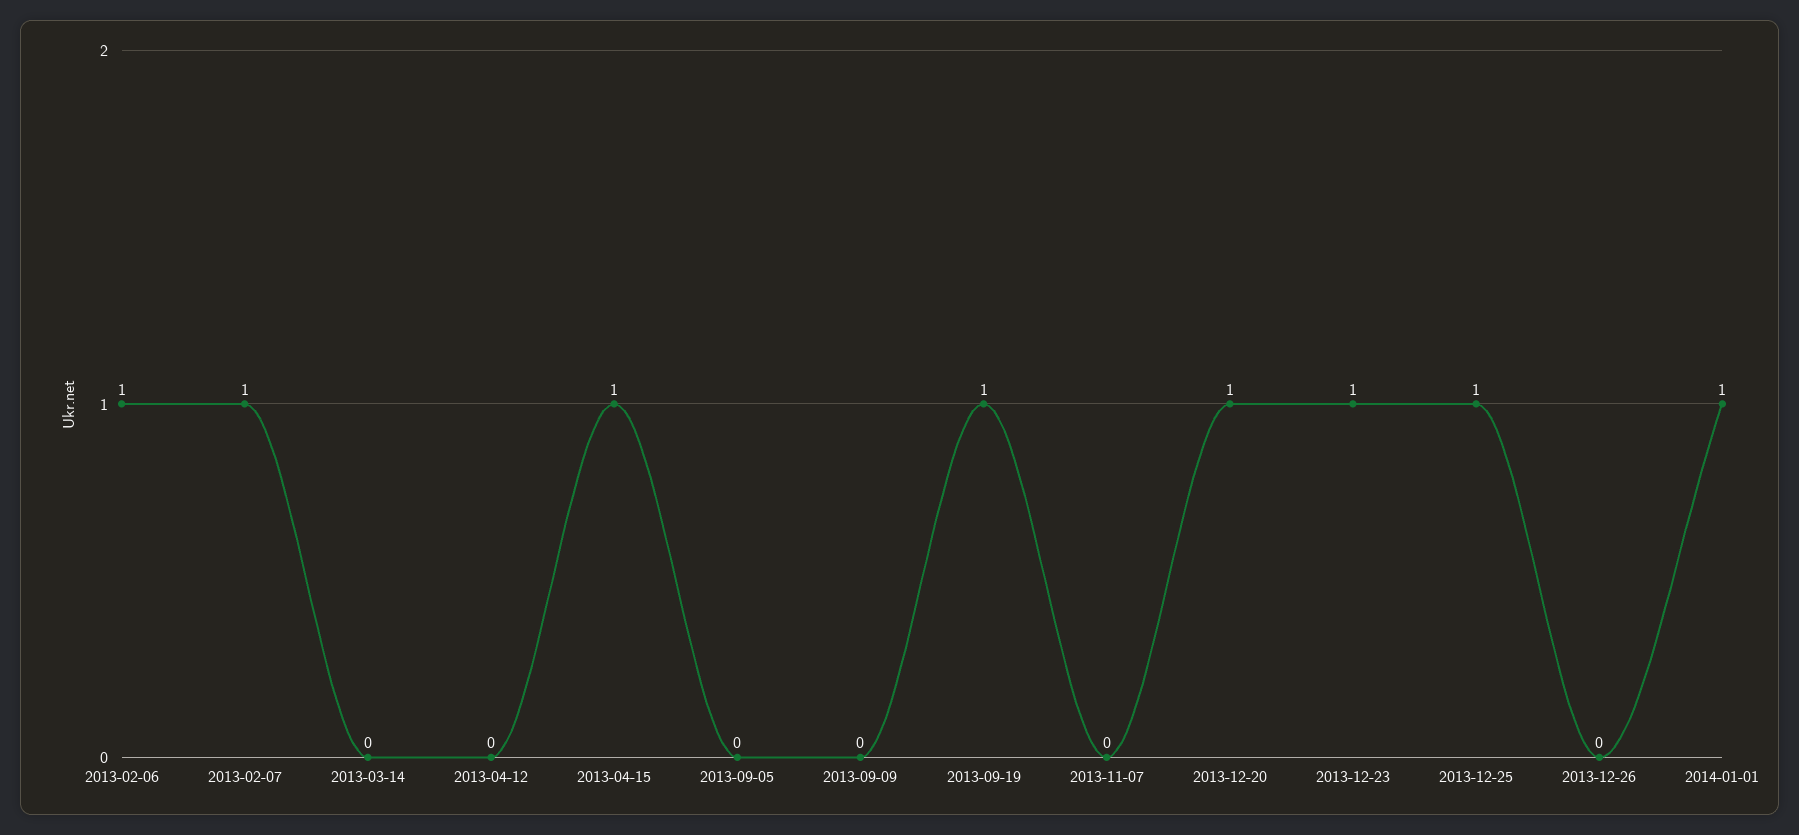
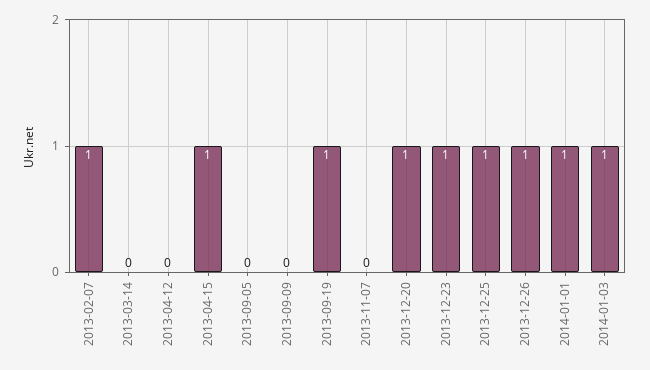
2013-02-06: 1 -> none
2013-12-26: 0 -> 1
2014-01-03: none -> 1

